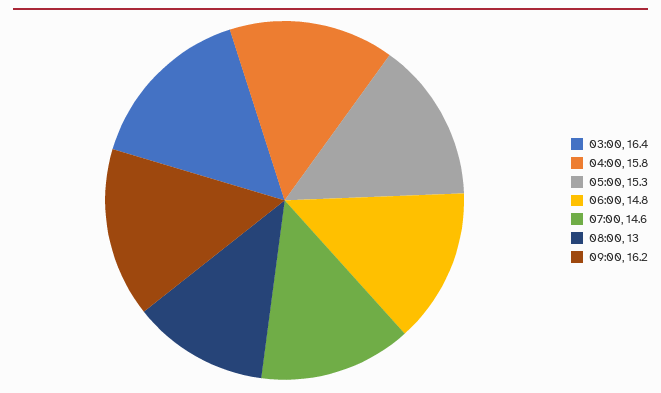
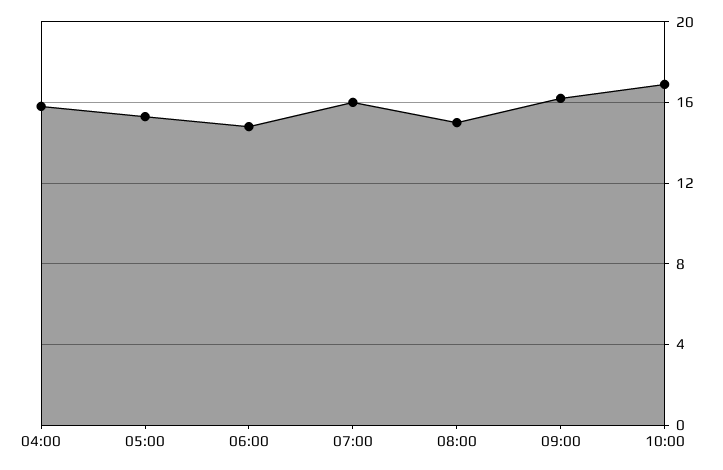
03:00: 16.4 -> none
07:00: 14.6 -> 16
08:00: 13 -> 15
10:00: none -> 17

